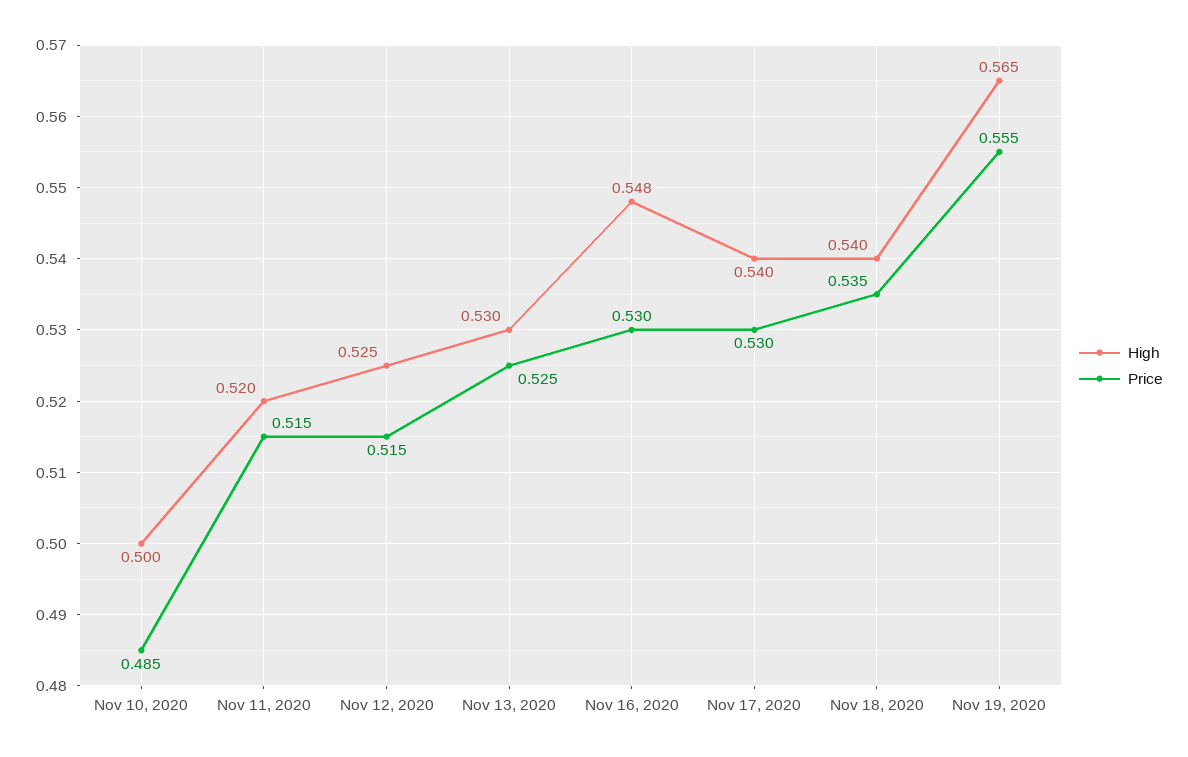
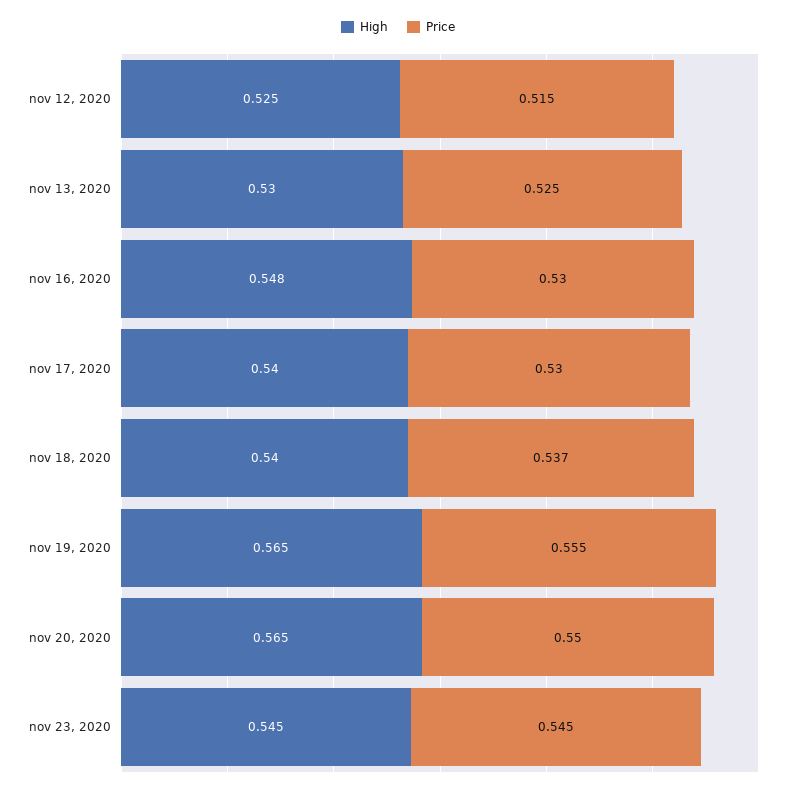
High, Nov 10, 2020: 0.5 -> none
Price, Nov 10, 2020: 0.485 -> none
High, Nov 11, 2020: 0.52 -> none
Price, Nov 11, 2020: 0.515 -> none
Price, Nov 18, 2020: 0.535 -> 0.537
High, nov 20, 2020: none -> 0.565
Price, nov 20, 2020: none -> 0.55
High, nov 23, 2020: none -> 0.545
Price, nov 23, 2020: none -> 0.545

